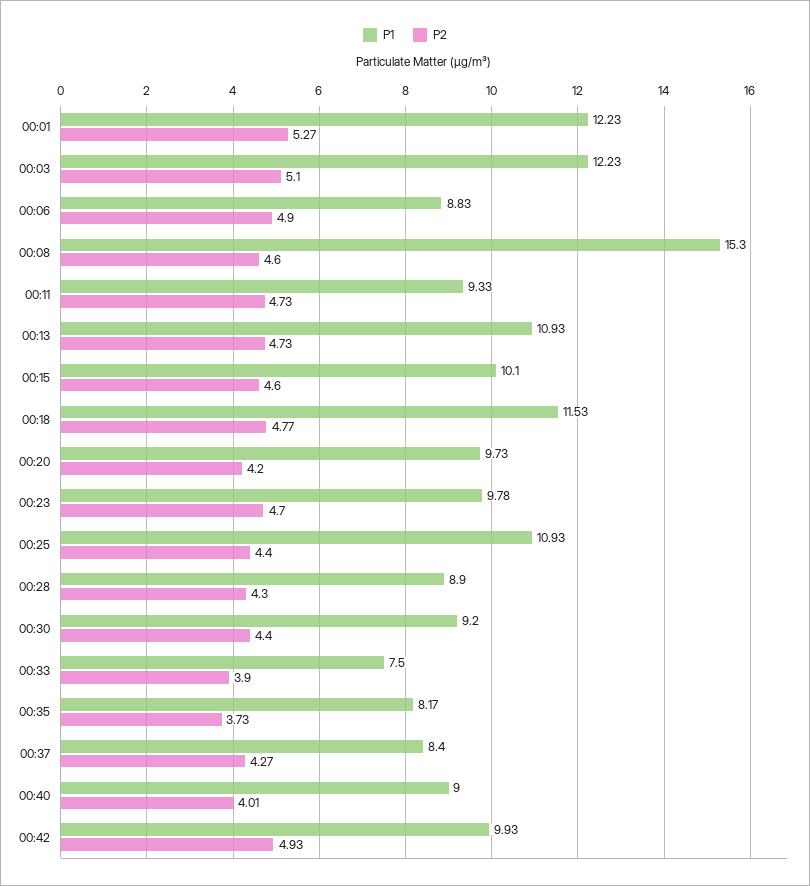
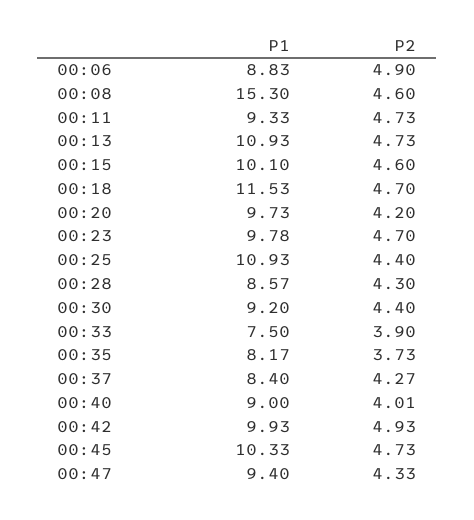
P1, 00:01: 12.23 -> none
P2, 00:01: 5.27 -> none
P1, 00:03: 12.23 -> none
P2, 00:03: 5.1 -> none
P2, 00:18: 4.77 -> 4.7
P1, 00:28: 8.9 -> 8.57
P1, 00:45: none -> 10.33
P2, 00:45: none -> 4.73
P1, 00:47: none -> 9.4
P2, 00:47: none -> 4.33

